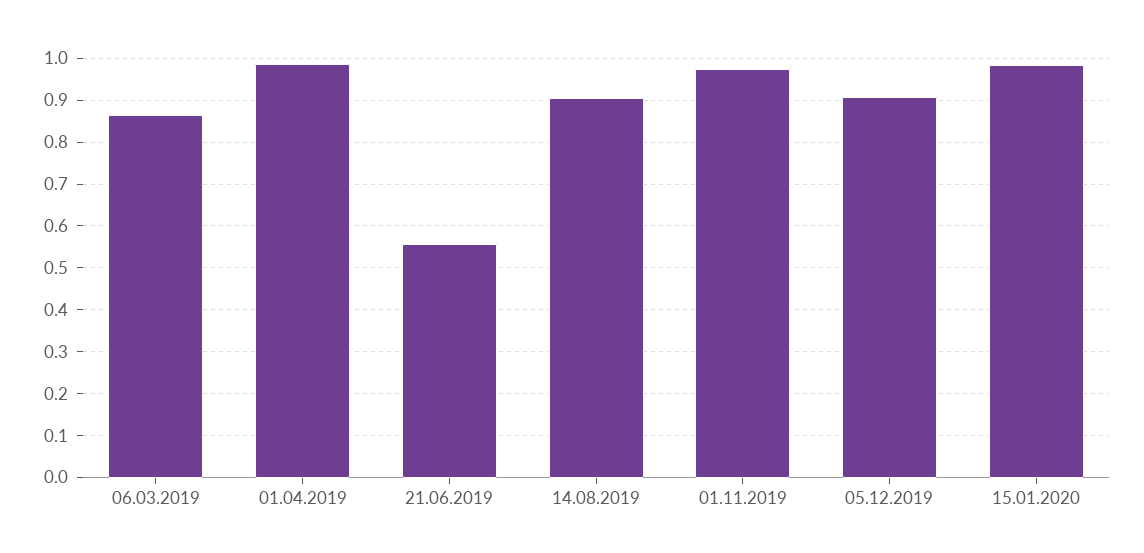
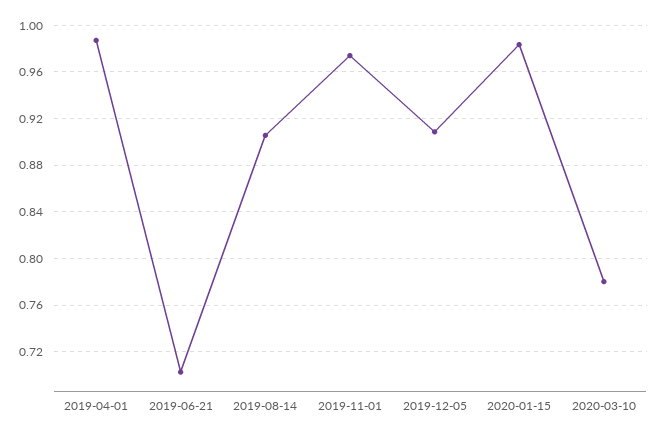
06.03.2019: 0.86 -> none
21.06.2019: 0.56 -> 0.7
2020-03-10: none -> 0.78

